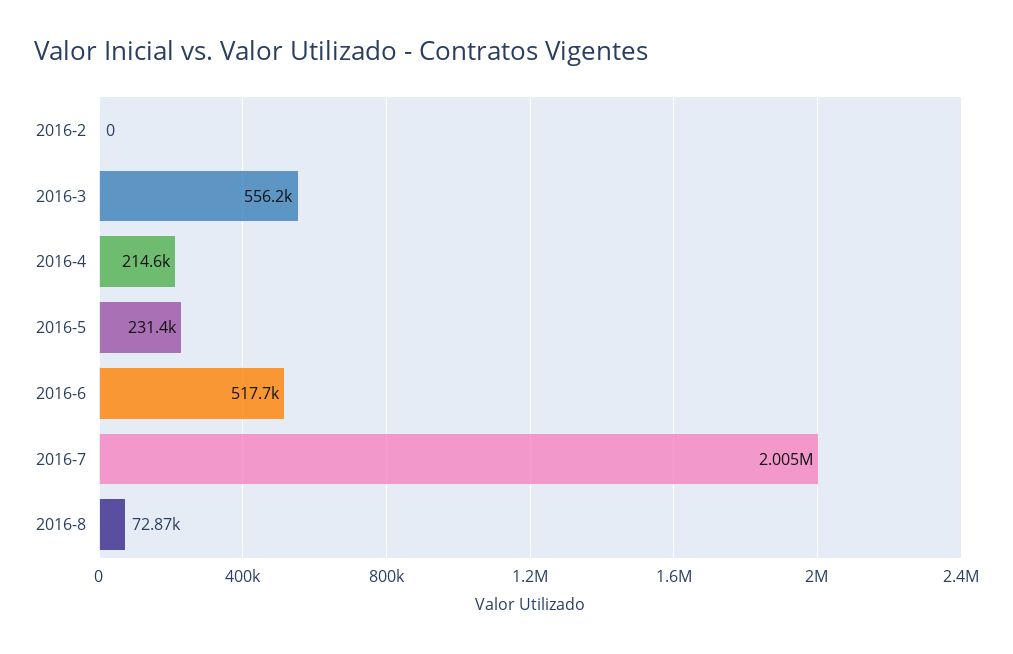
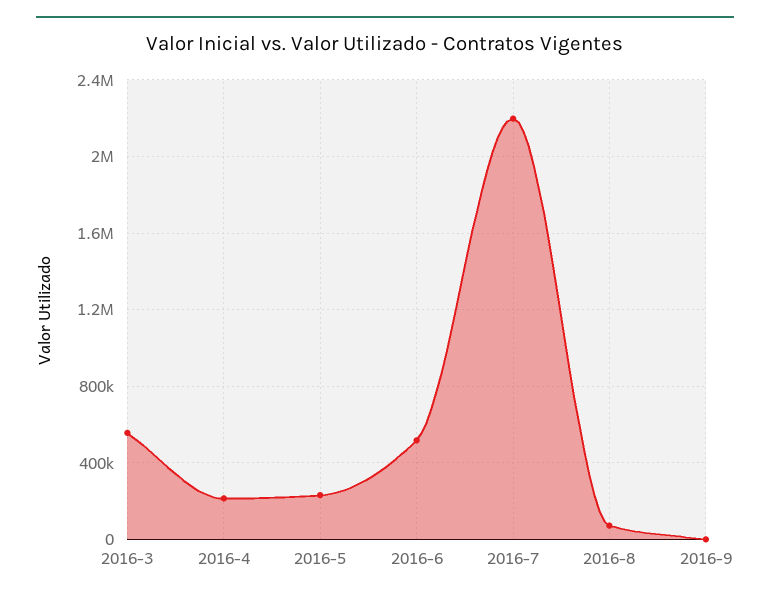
2016-2: 0 -> none
2016-7: 2005000 -> 2200000
2016-9: none -> 0

